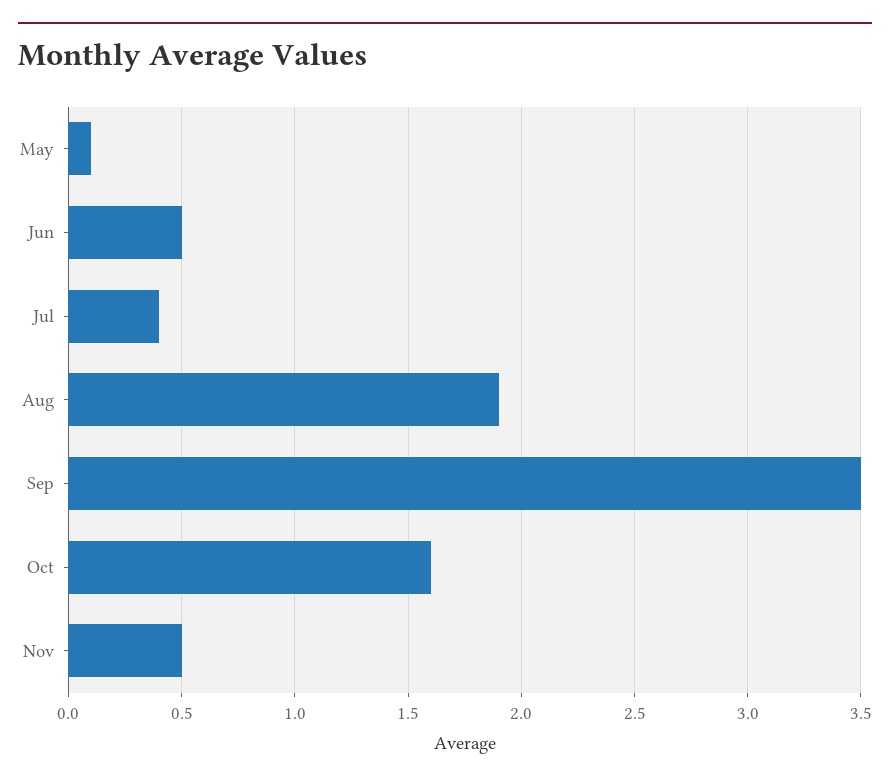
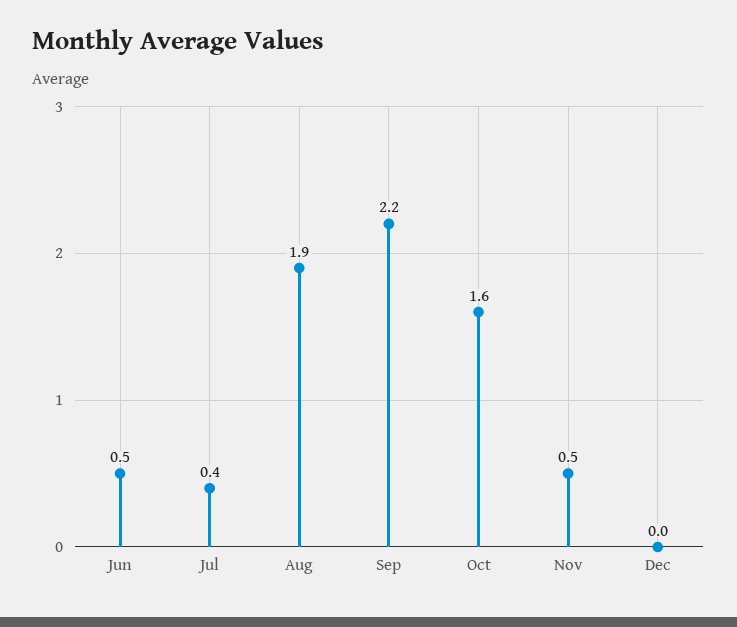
May: 0.1 -> none
Sep: 3.5 -> 2.2
Dec: none -> 0

